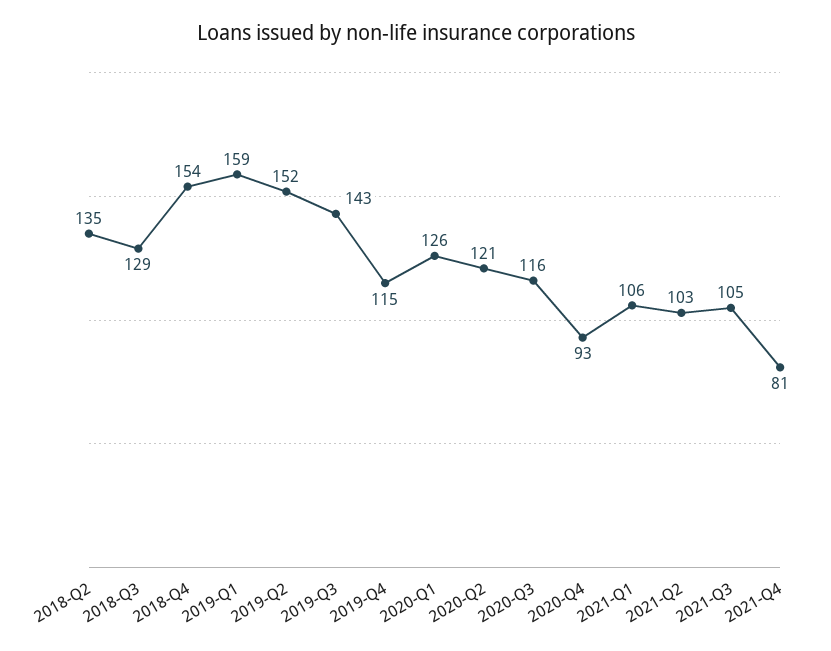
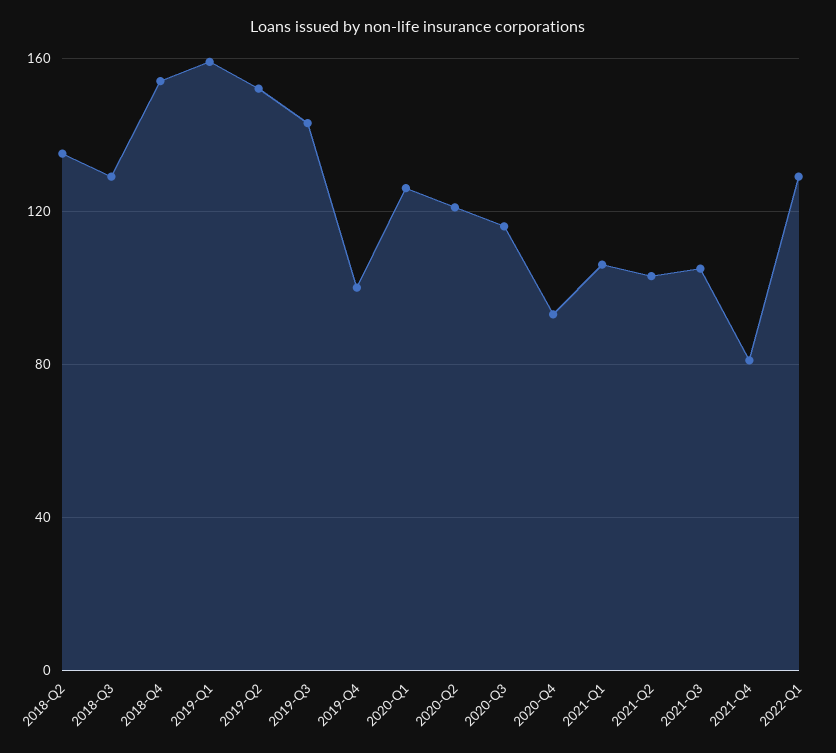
2019-Q4: 115 -> 100
2022-Q1: none -> 130

